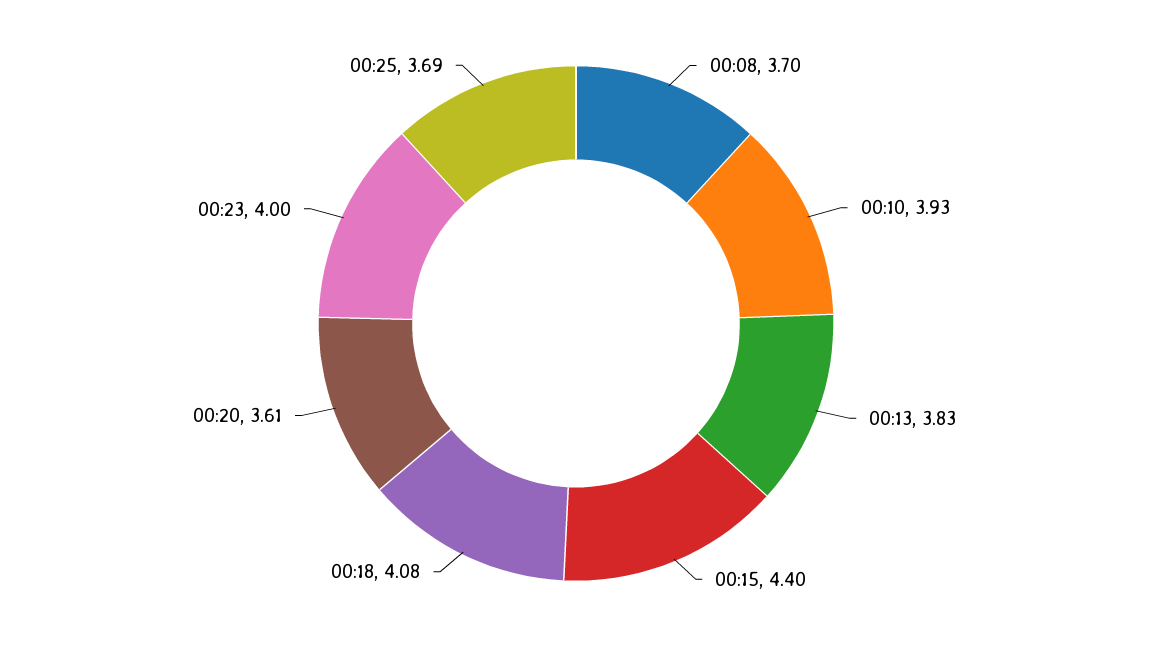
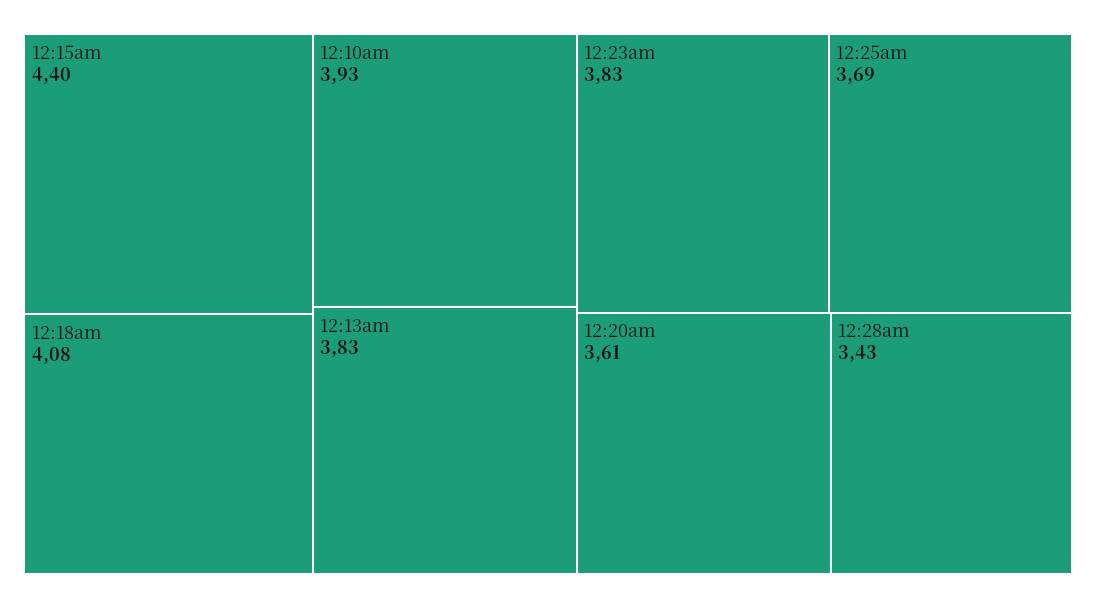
00:08: 3.7 -> none
00:23: 4 -> 3.83
12:28am: none -> 3.43

